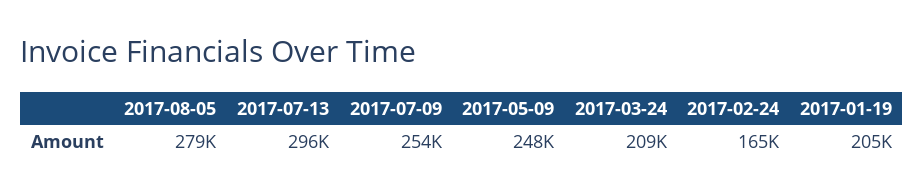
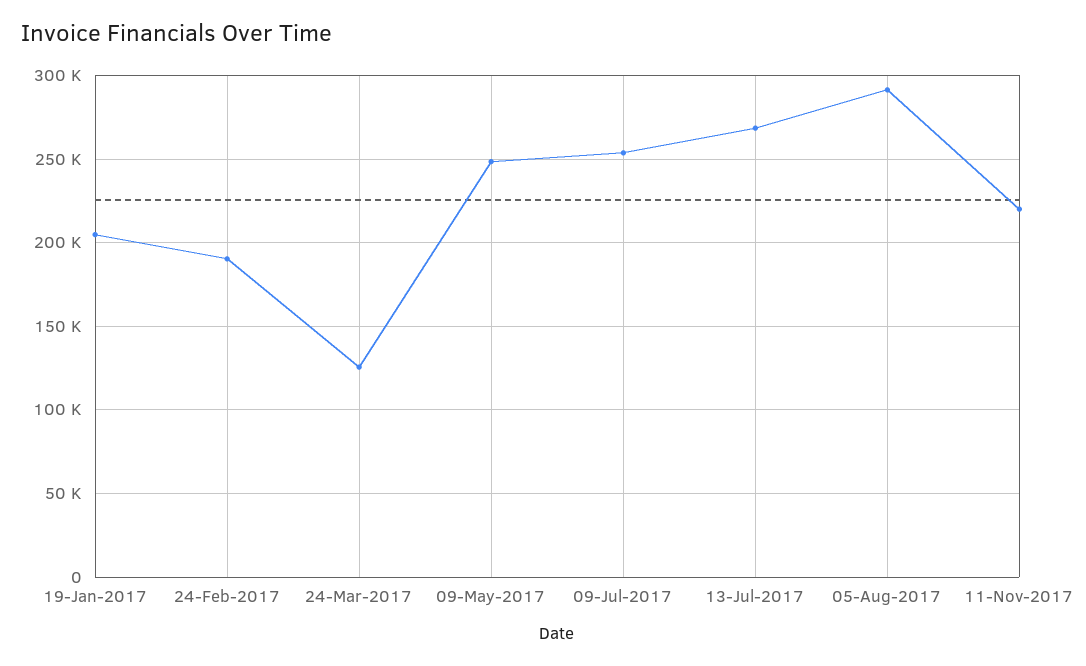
2017-08-05: 279000 -> 290000
2017-07-13: 296000 -> 270000
2017-03-24: 209000 -> 125000
2017-02-24: 165000 -> 190000
11-Nov-2017: none -> 220000

